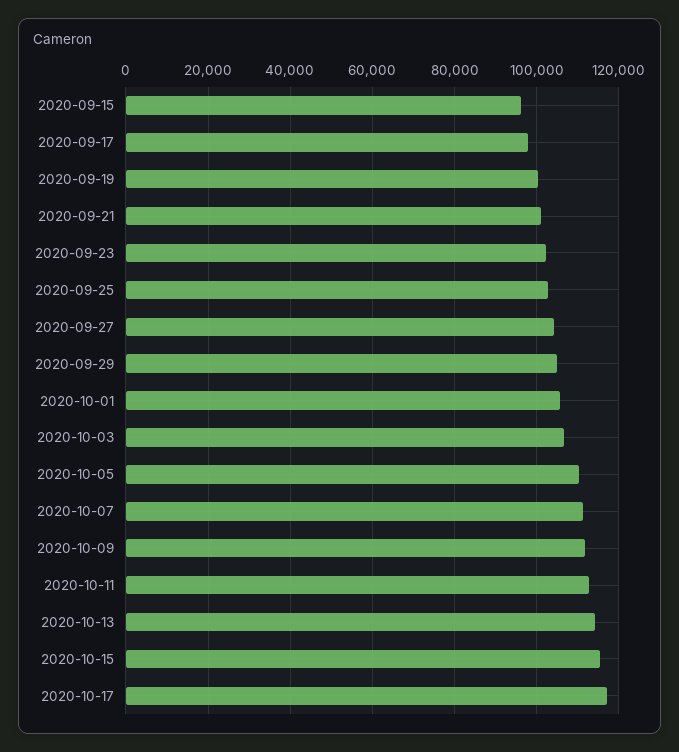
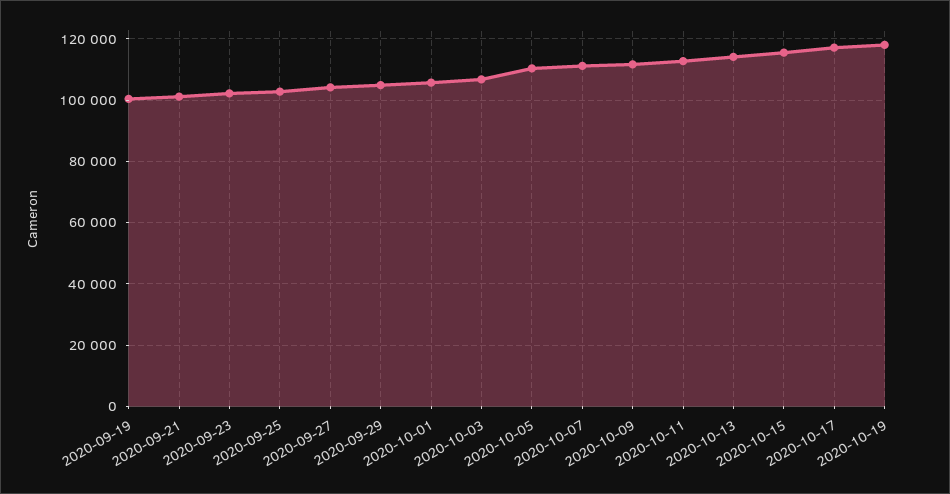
2020-09-15: 96000 -> none
2020-09-17: 98000 -> none
2020-10-19: none -> 118000

